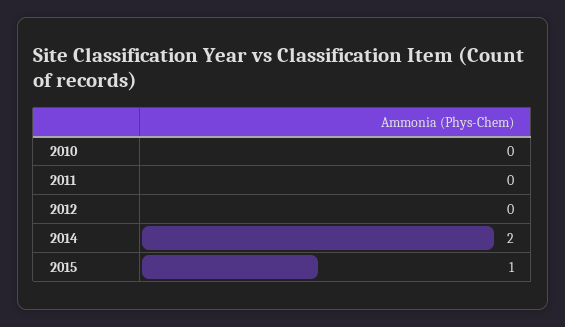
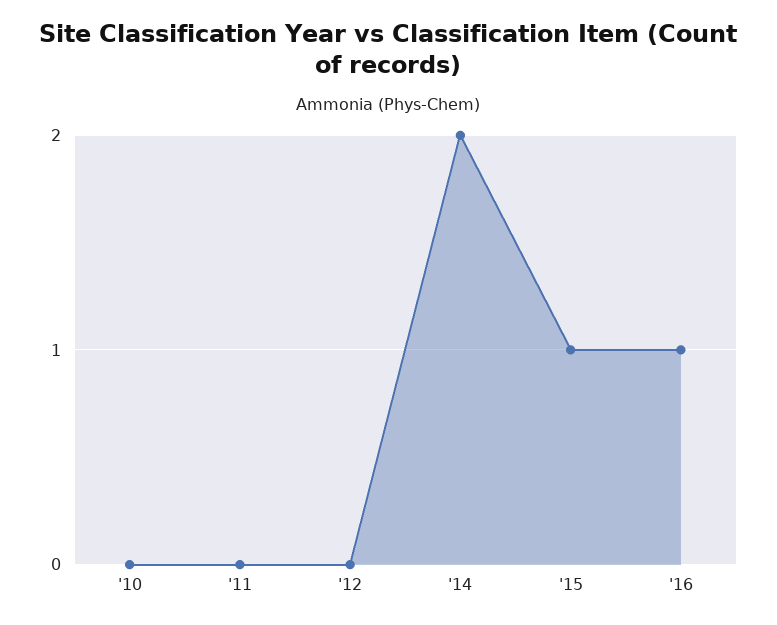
'16: none -> 1

